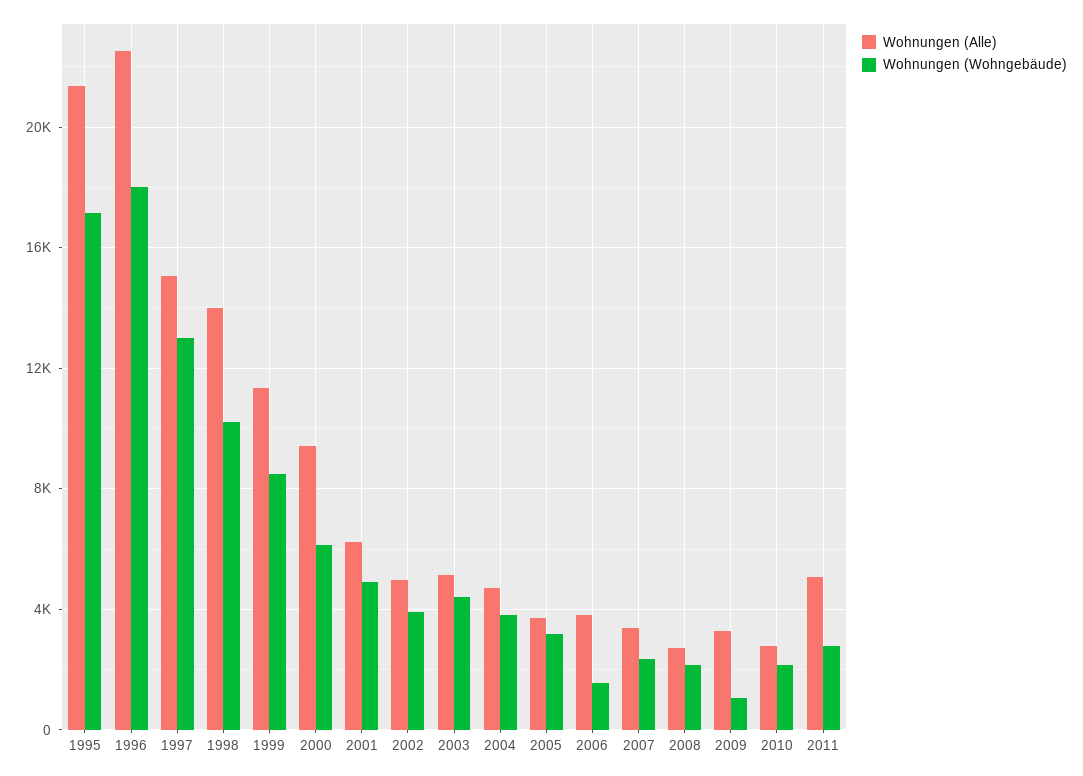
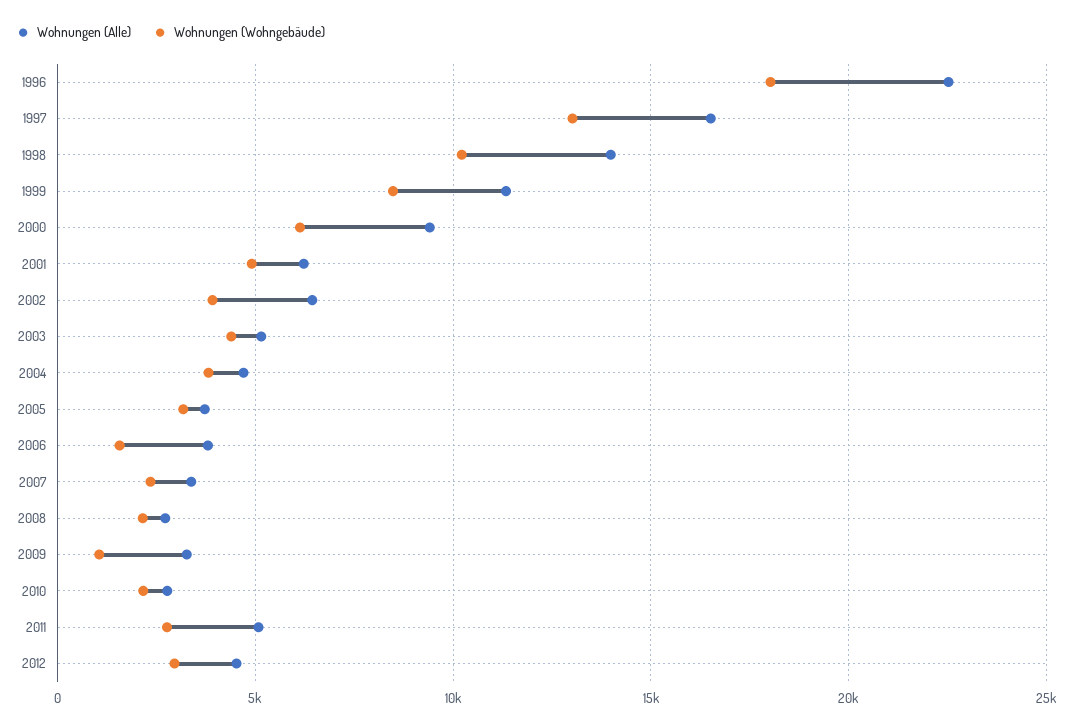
Wohnungen (Alle), 1995: 21500 -> none
Wohnungen (Wohngebäude), 1995: 17000 -> none
Wohnungen (Alle), 1997: 15000 -> 16500
Wohnungen (Alle), 2002: 5000 -> 6500
Wohnungen (Alle), 2012: none -> 4500
Wohnungen (Wohngebäude), 2012: none -> 3000

